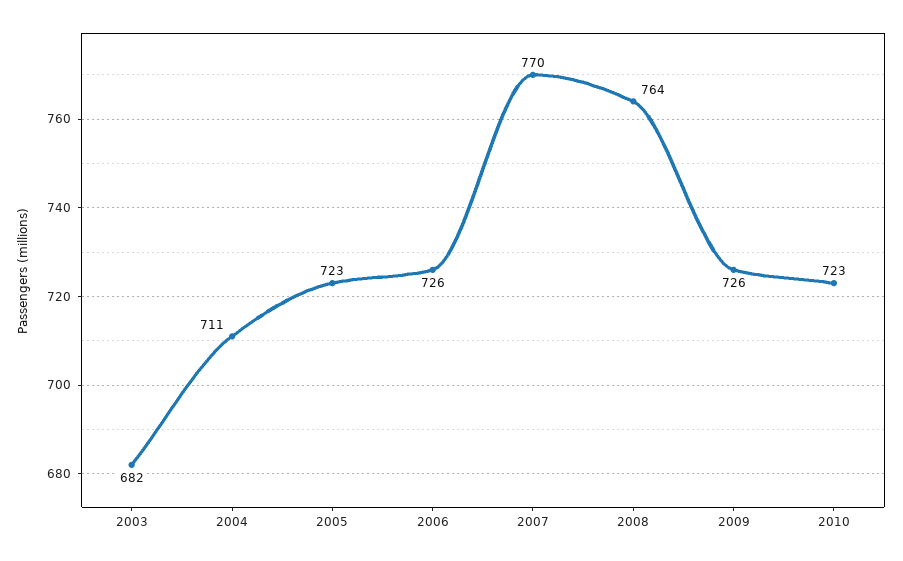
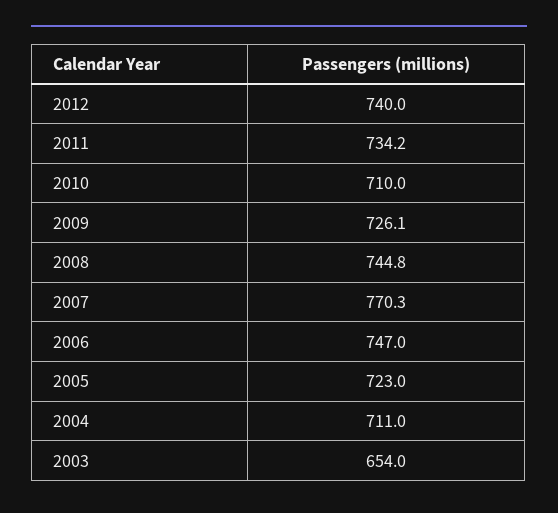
2003: 682 -> 654
2006: 726 -> 747
2008: 764 -> 744.8
2010: 723 -> 710
2012: none -> 740
2011: none -> 734.2

